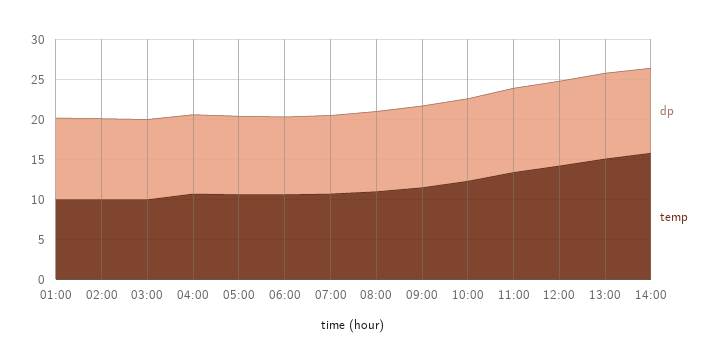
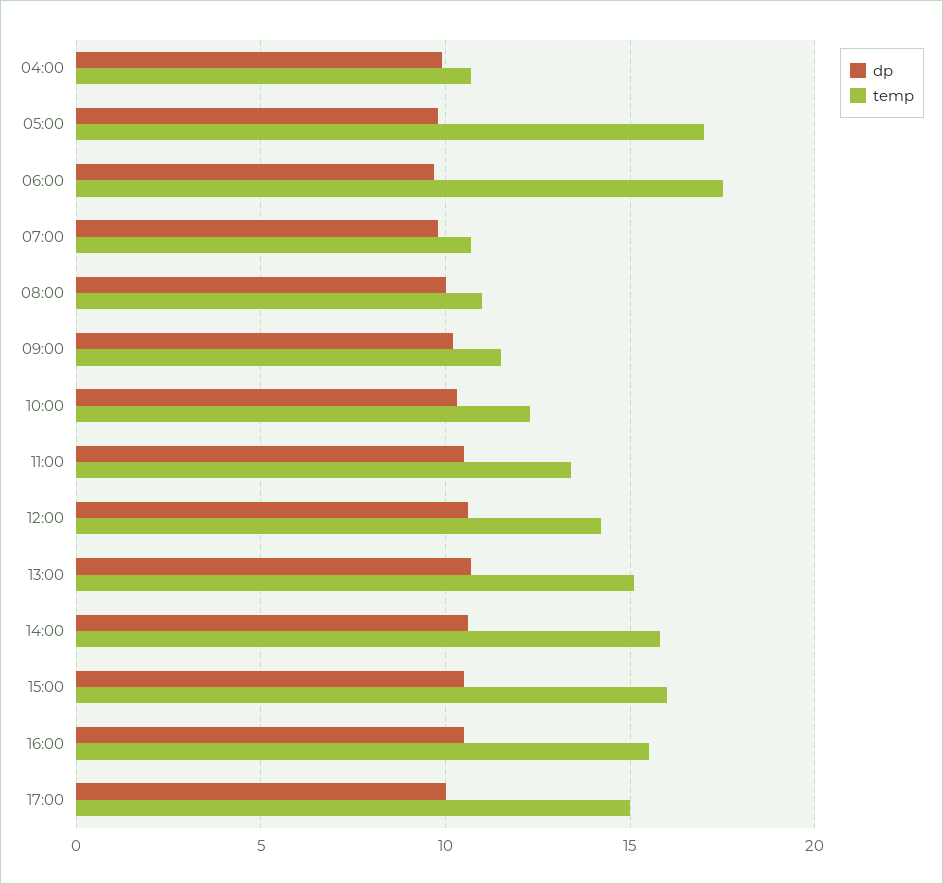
dp, 01:00: 10 -> none
temp, 01:00: 10 -> none
dp, 02:00: 10 -> none
temp, 02:00: 10 -> none
dp, 03:00: 10 -> none
temp, 03:00: 10 -> none
temp, 05:00: 10 -> 17
temp, 06:00: 10 -> 17.5
dp, 15:00: none -> 10.5
temp, 15:00: none -> 16
dp, 16:00: none -> 10.5
temp, 16:00: none -> 15.5
dp, 17:00: none -> 10
temp, 17:00: none -> 15

